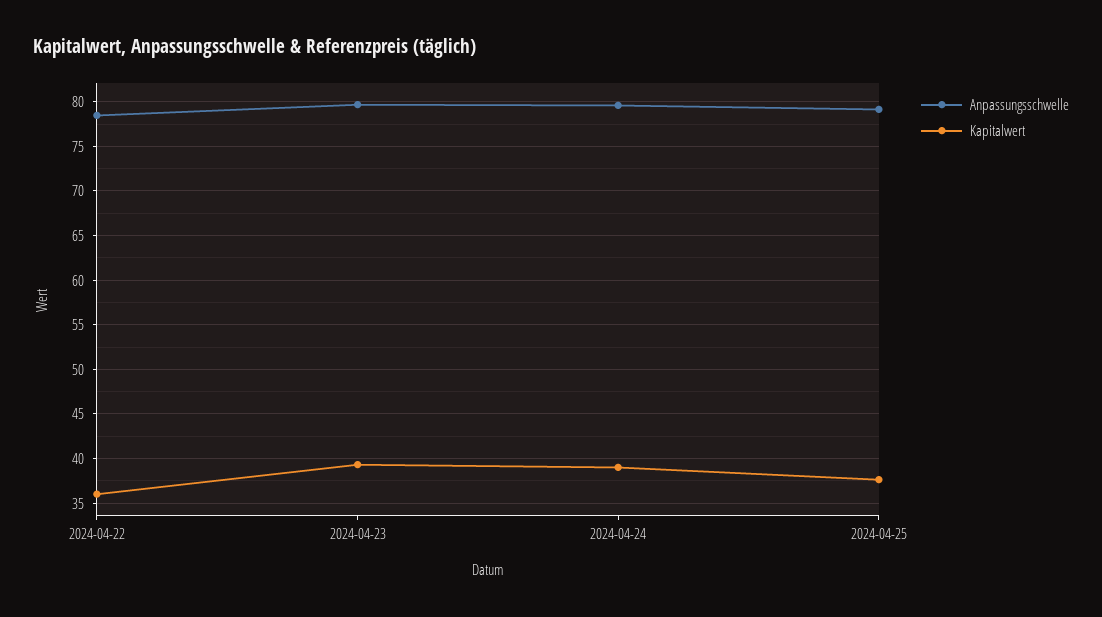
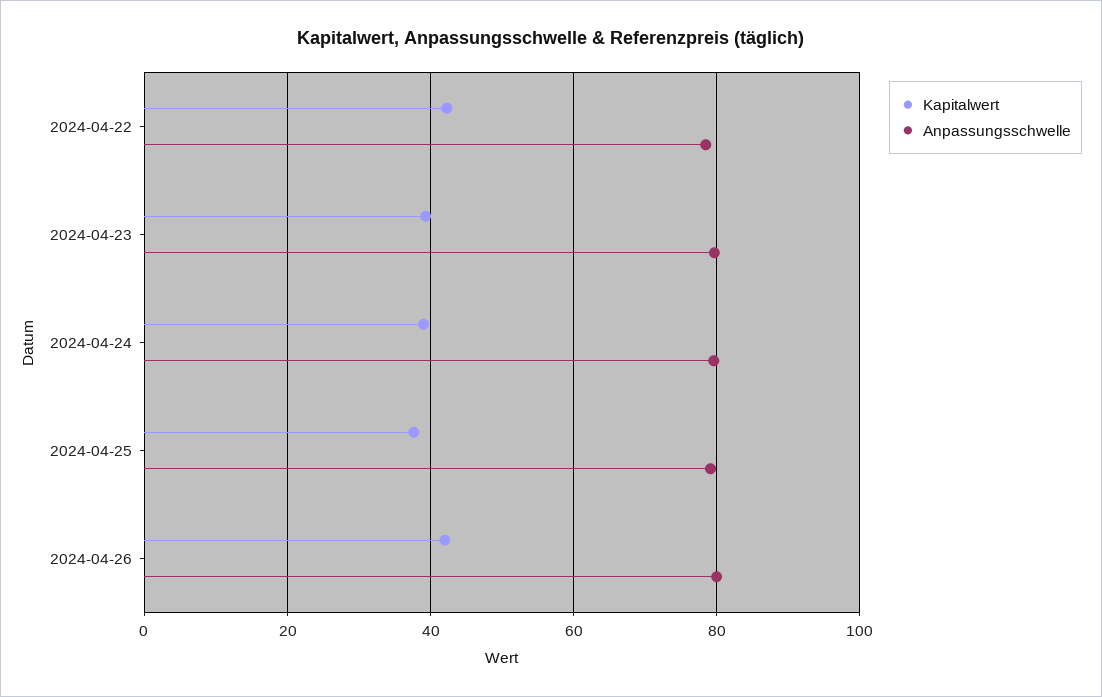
Kapitalwert, 2024-04-22: 36 -> 42
Kapitalwert, 2024-04-26: none -> 42
Anpassungsschwelle, 2024-04-26: none -> 80

